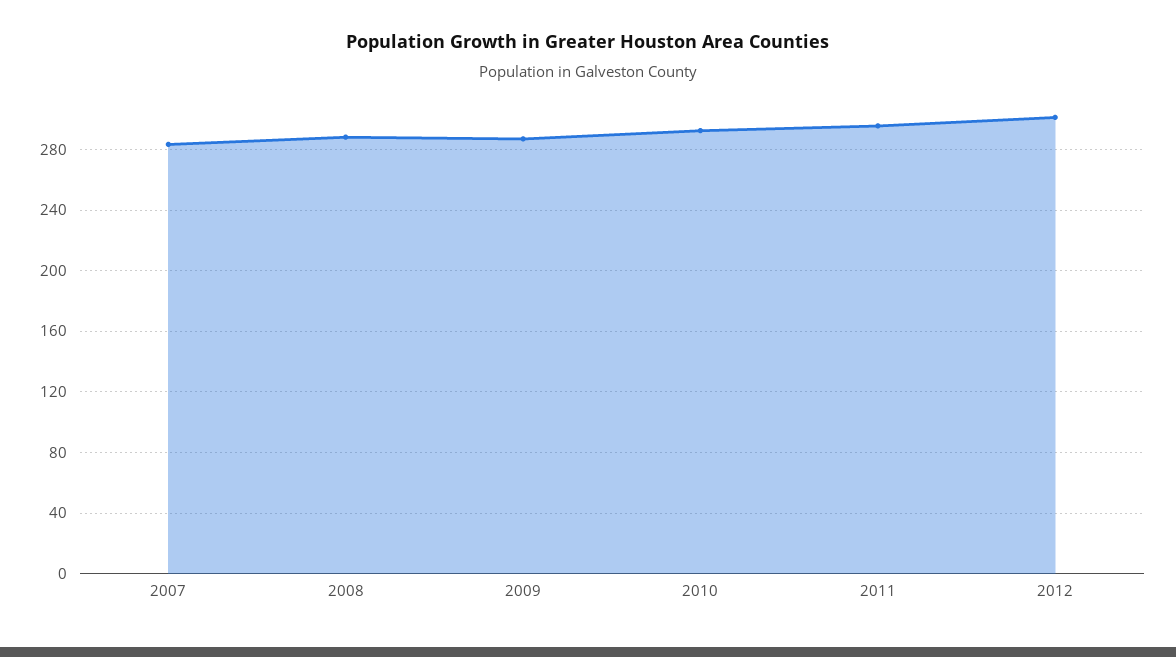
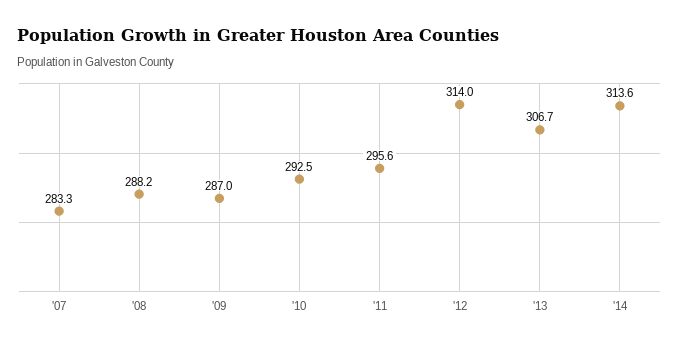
2012: 300 -> 314
'13: none -> 306.7
'14: none -> 313.6

